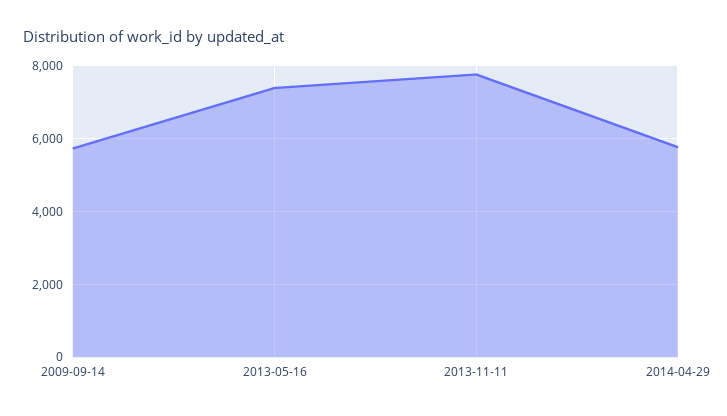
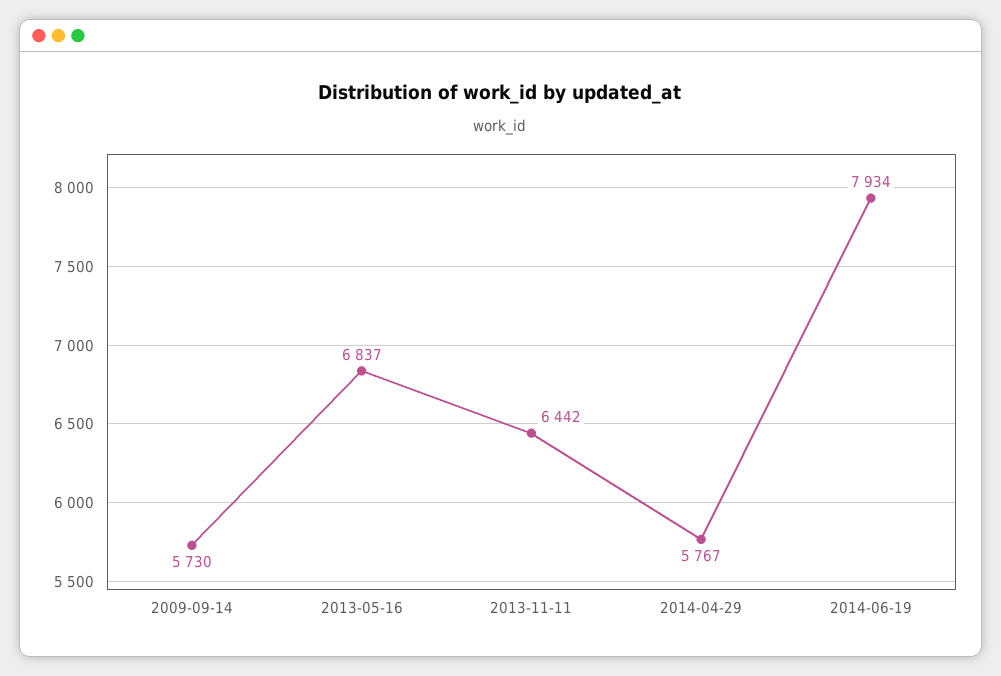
2013-05-16: 7400 -> 6837
2013-11-11: 7800 -> 6442
2014-06-19: none -> 7934

